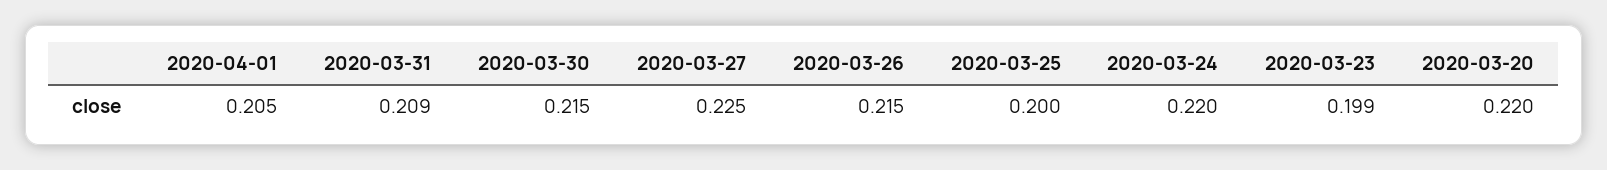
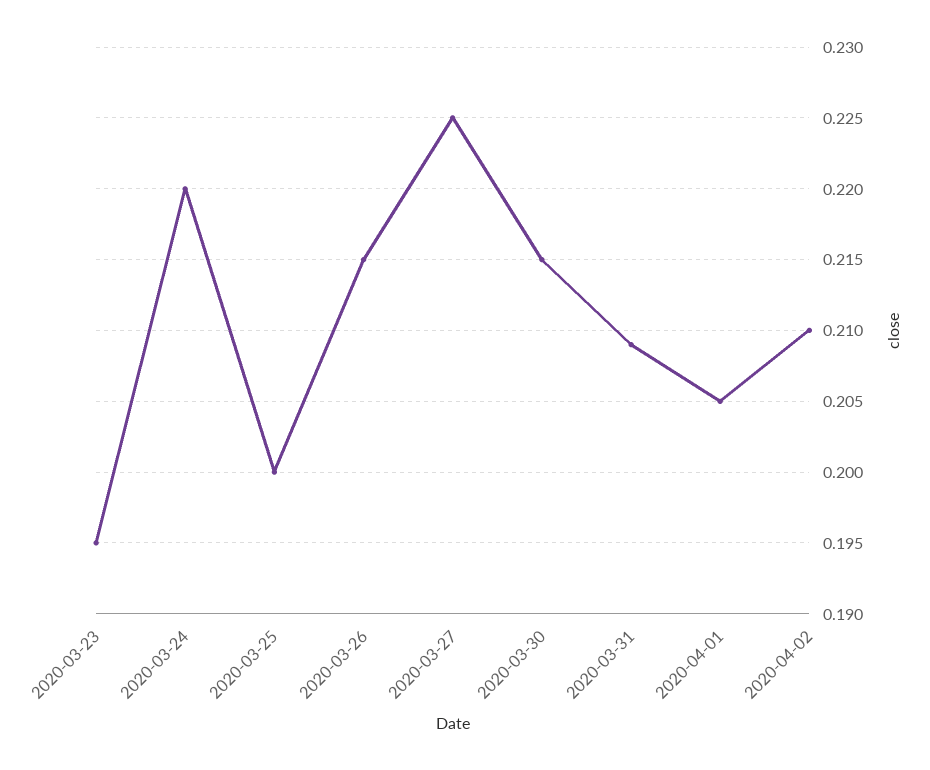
2020-03-23: 0.199 -> 0.195
2020-03-20: 0.22 -> none
2020-04-02: none -> 0.21

